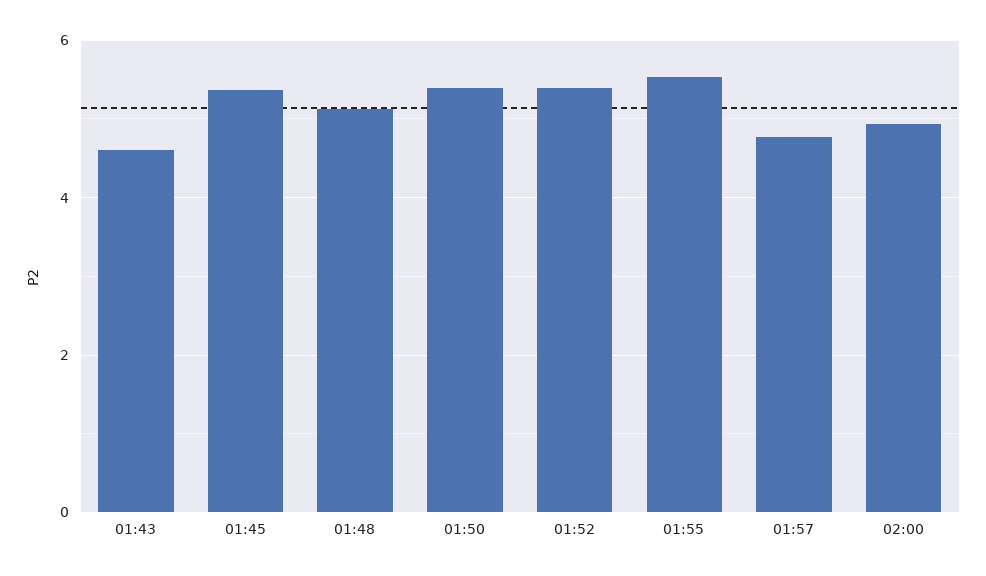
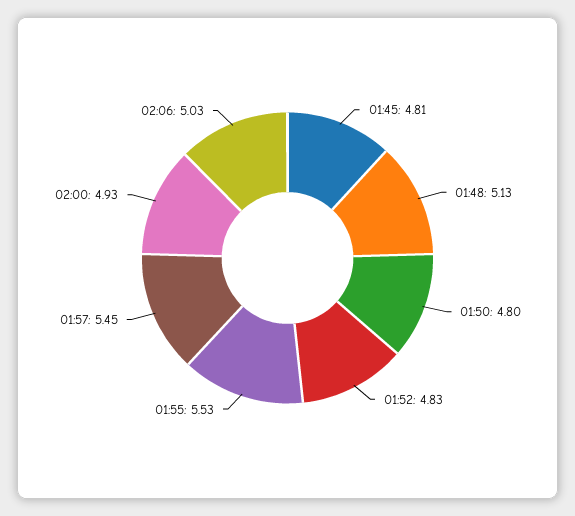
01:43: 4.6 -> none
01:45: 5.4 -> 4.81
01:50: 5.4 -> 4.8
01:52: 5.4 -> 4.83
01:57: 4.8 -> 5.45
02:06: none -> 5.03

